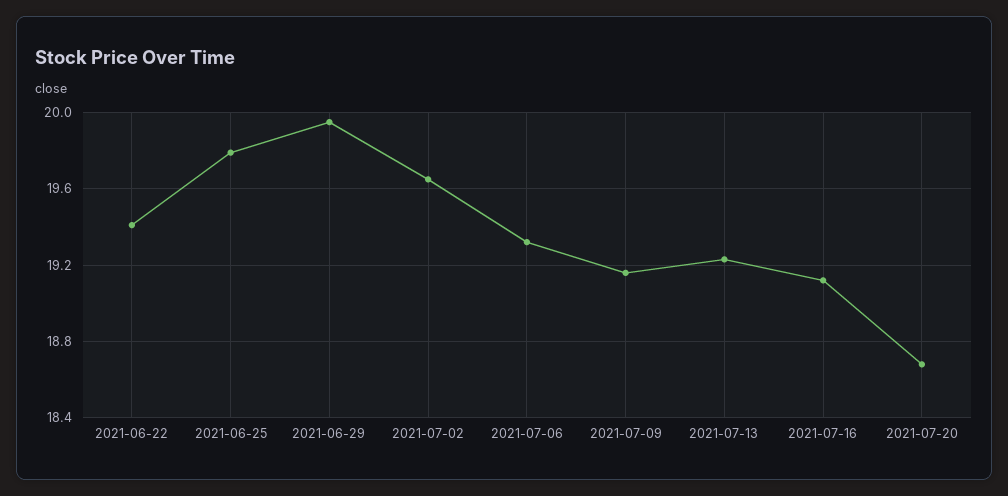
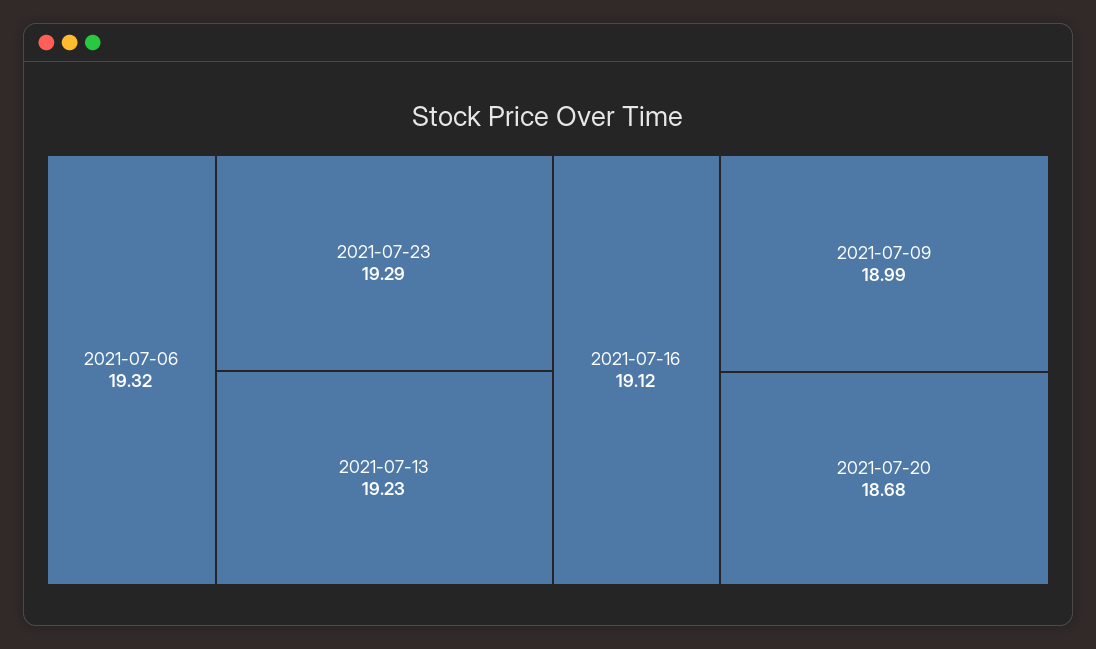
2021-06-22: 19.4 -> none
2021-06-25: 19.8 -> none
2021-06-29: 19.95 -> none
2021-07-02: 19.65 -> none
2021-07-09: 19.15 -> 18.99
2021-07-23: none -> 19.29

